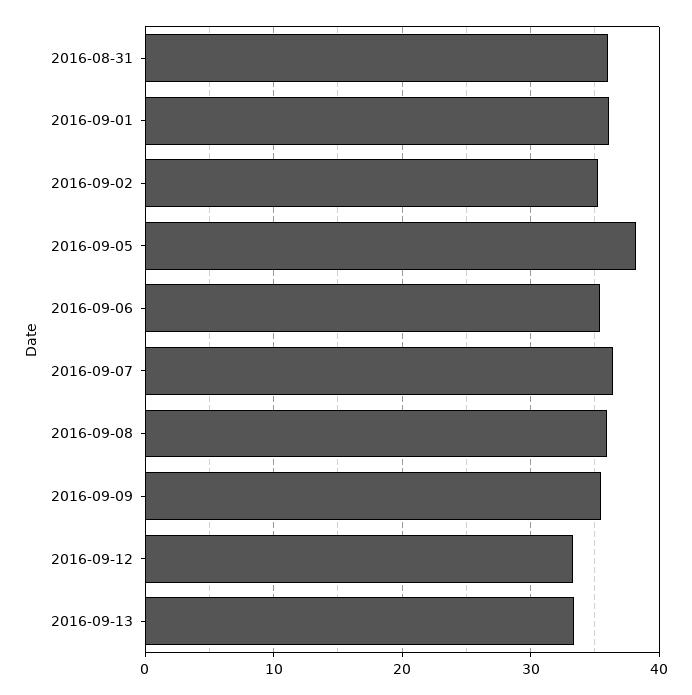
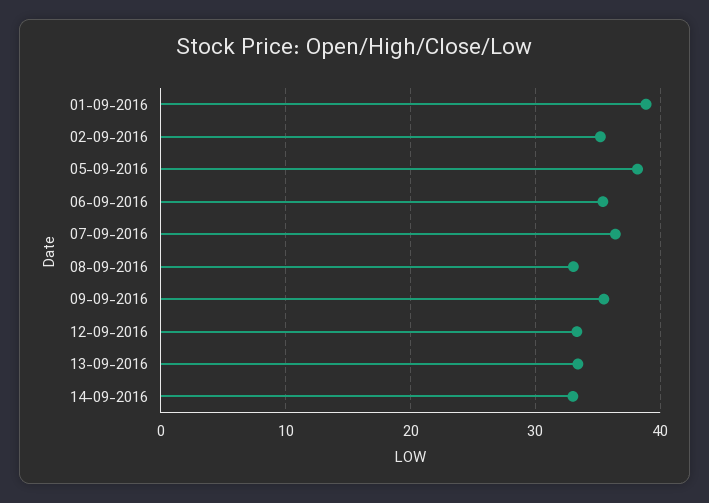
2016-08-31: 36 -> none
2016-09-01: 36 -> 39
2016-09-08: 36 -> 33
14-09-2016: none -> 33

